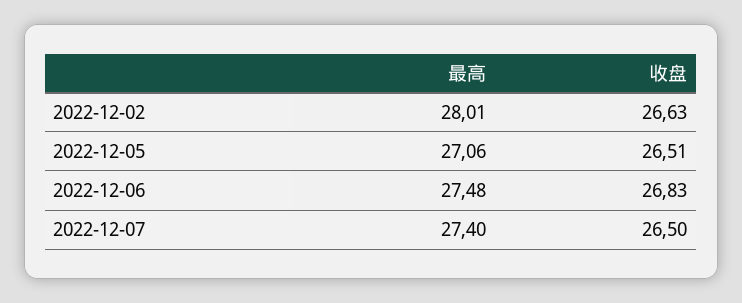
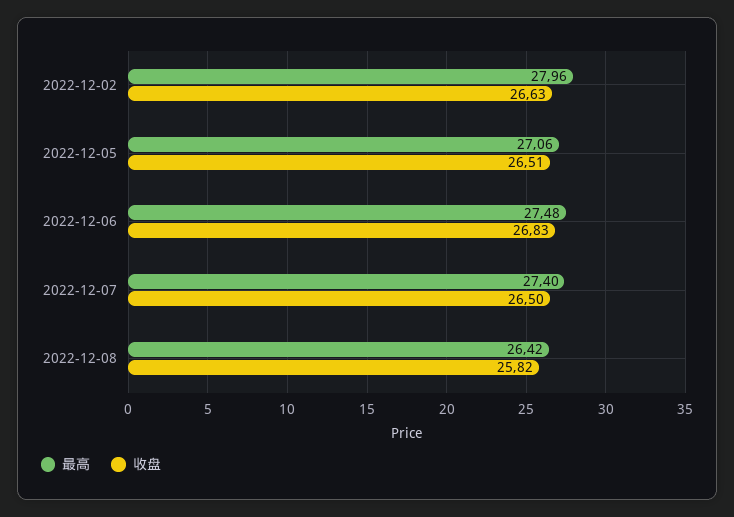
最高, 2022-12-02: 28.01 -> 27.96
最高, 2022-12-08: none -> 26.42
收盘, 2022-12-08: none -> 25.82

